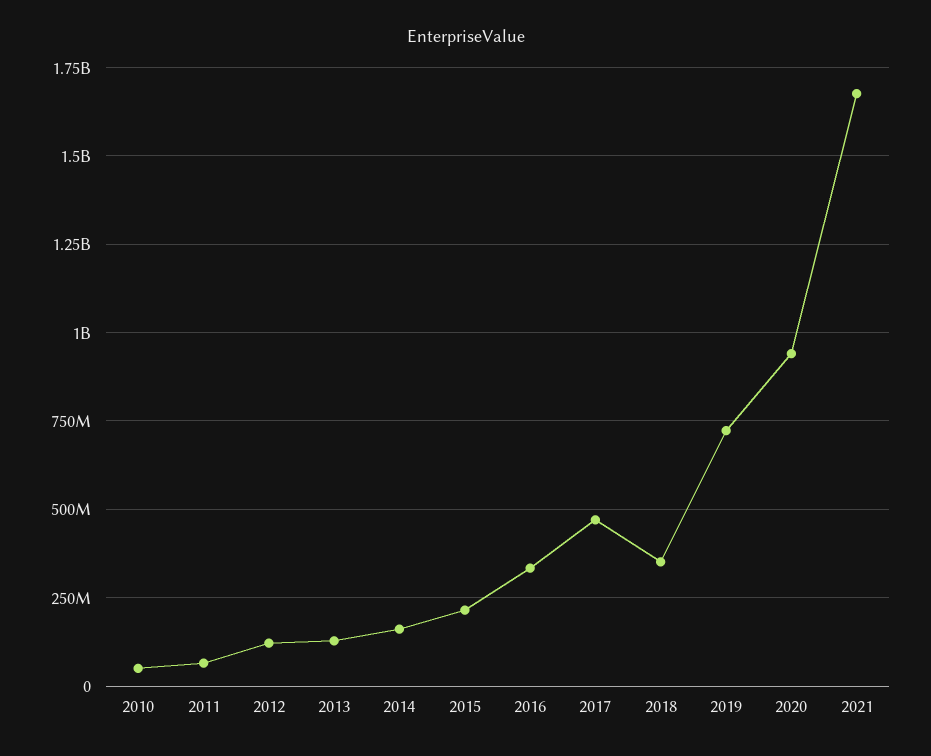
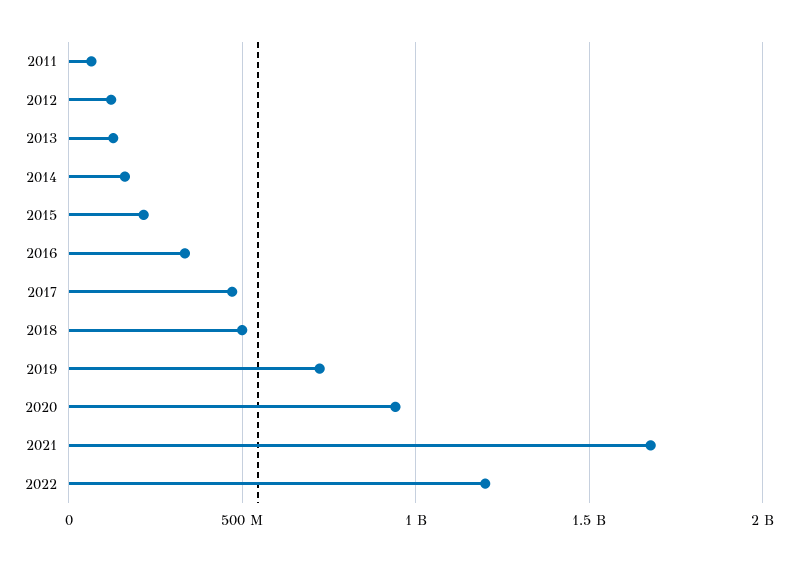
2010: 50000000 -> none
2018: 350000000 -> 500000000
2022: none -> 1200000000

